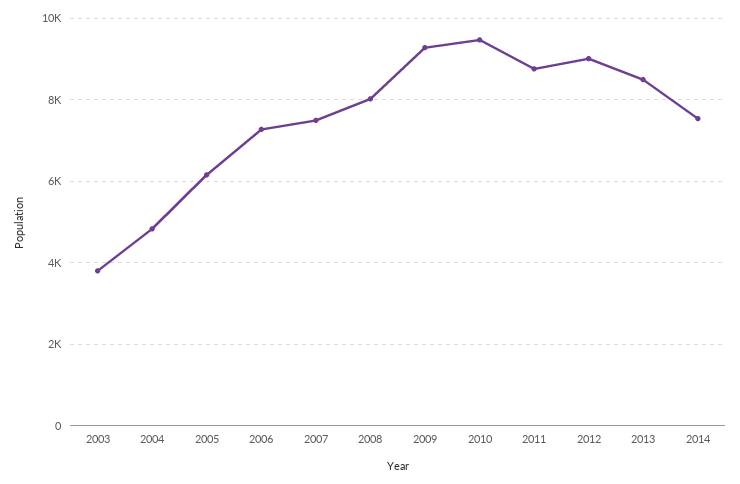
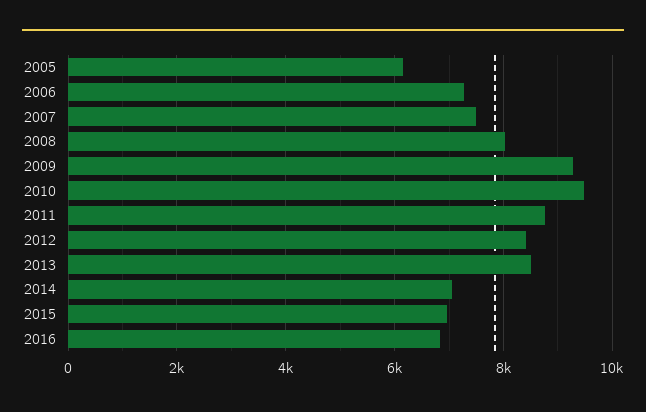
2003: 3800 -> none
2004: 4800 -> none
2012: 9000 -> 8400
2014: 7600 -> 7000
2015: none -> 7000
2016: none -> 6800

